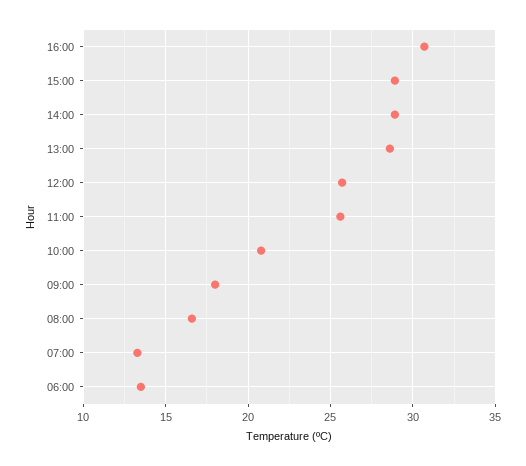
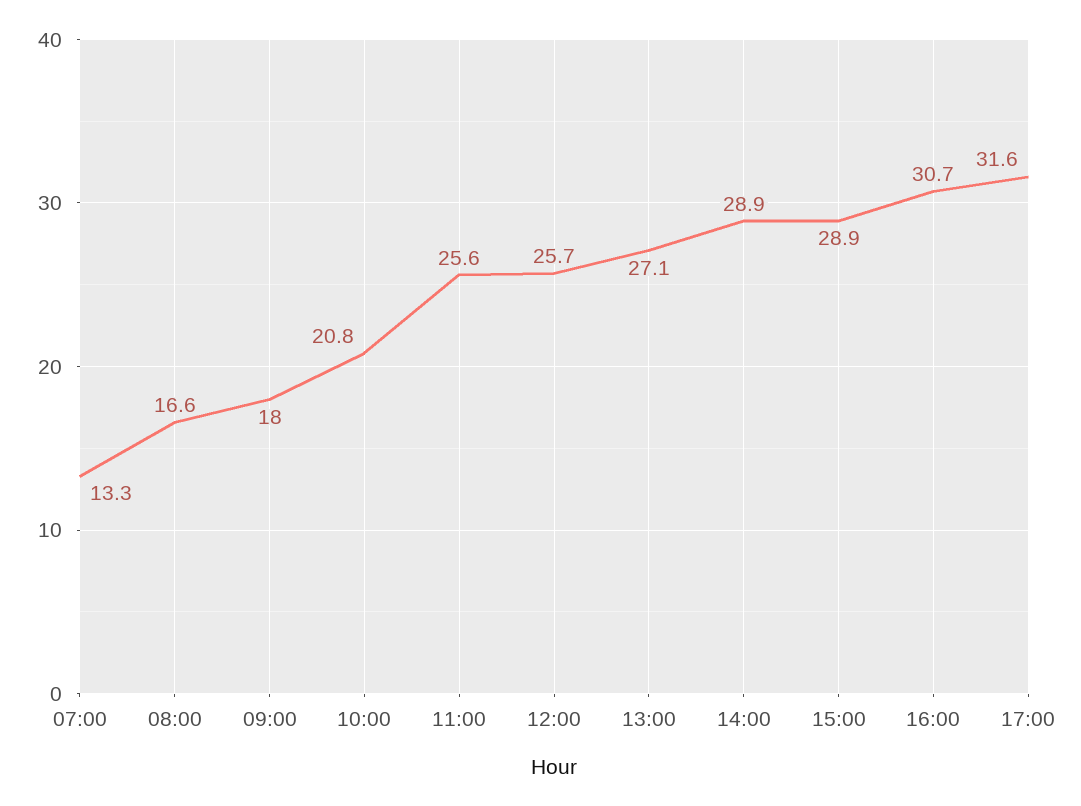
13:00: 28.5 -> 27.1
06:00: 13.5 -> none
17:00: none -> 31.6

